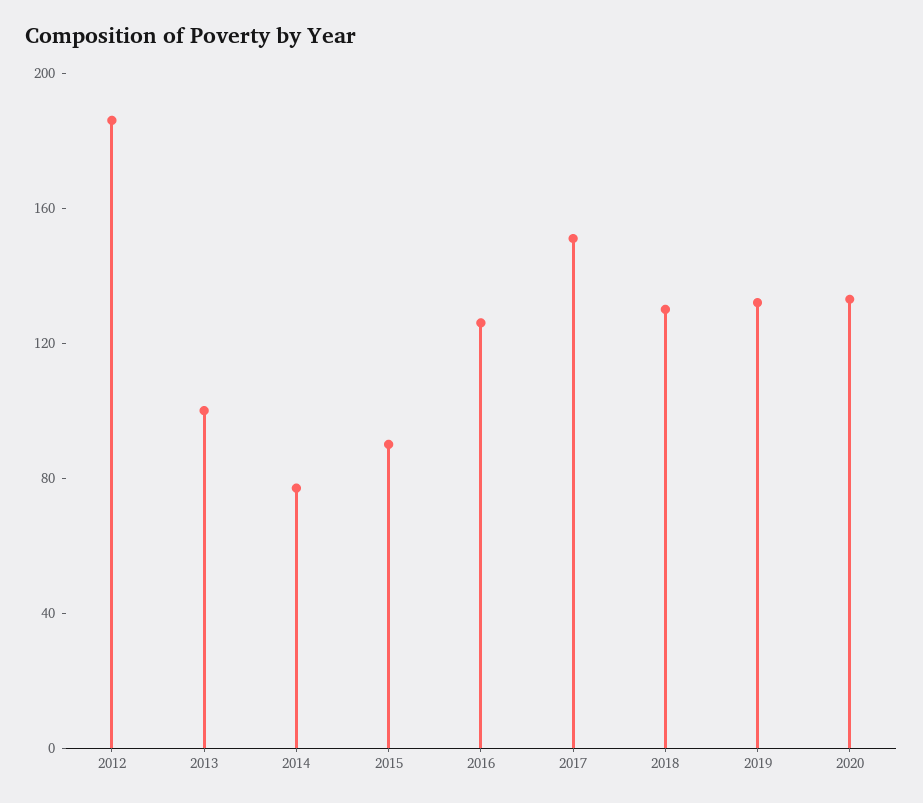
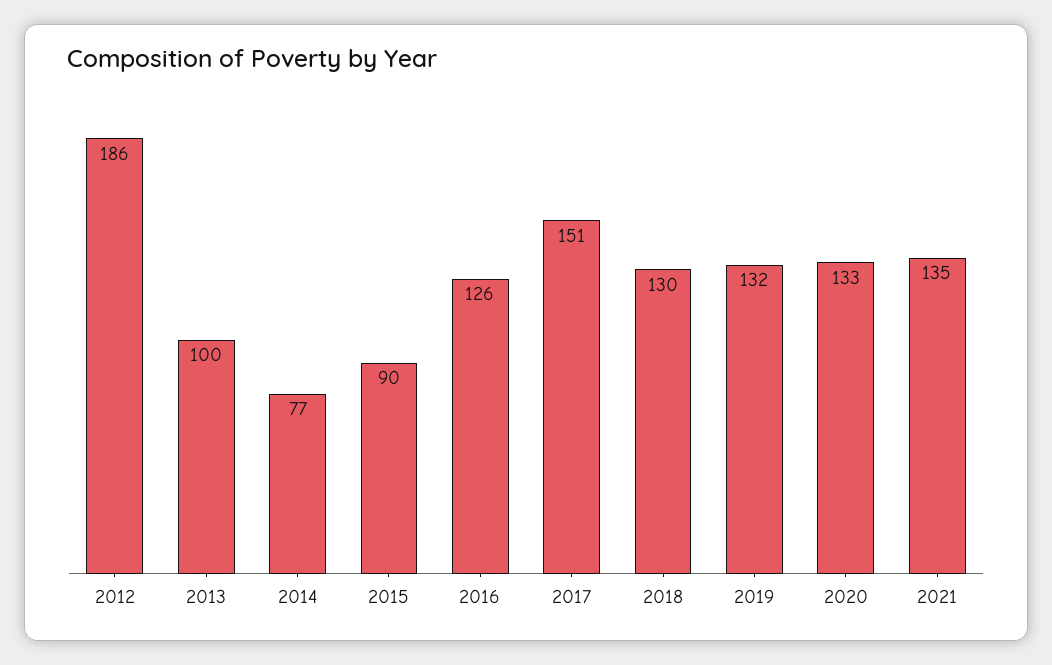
2021: none -> 135

